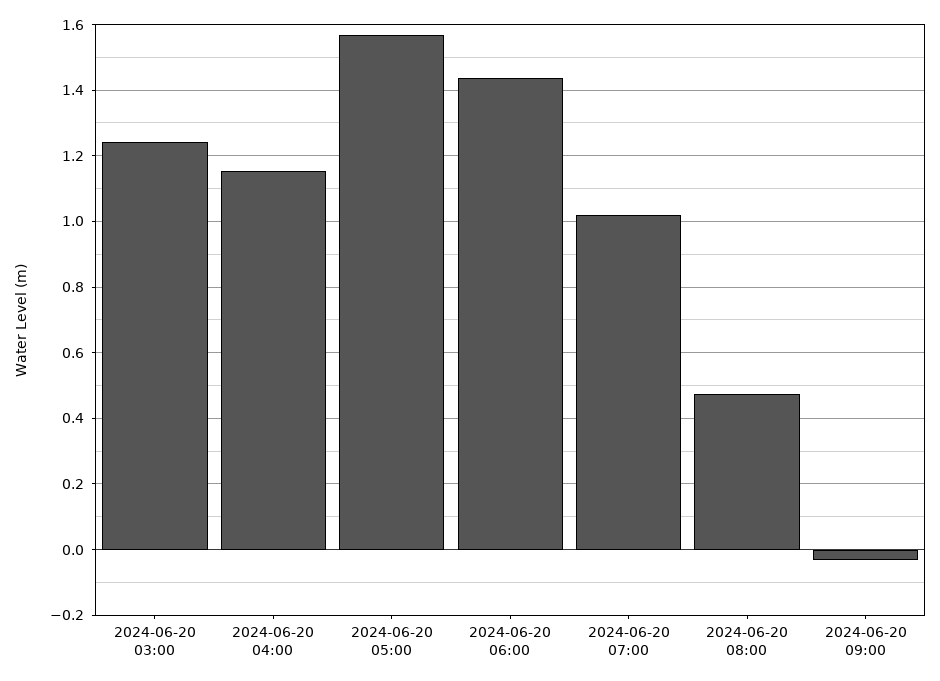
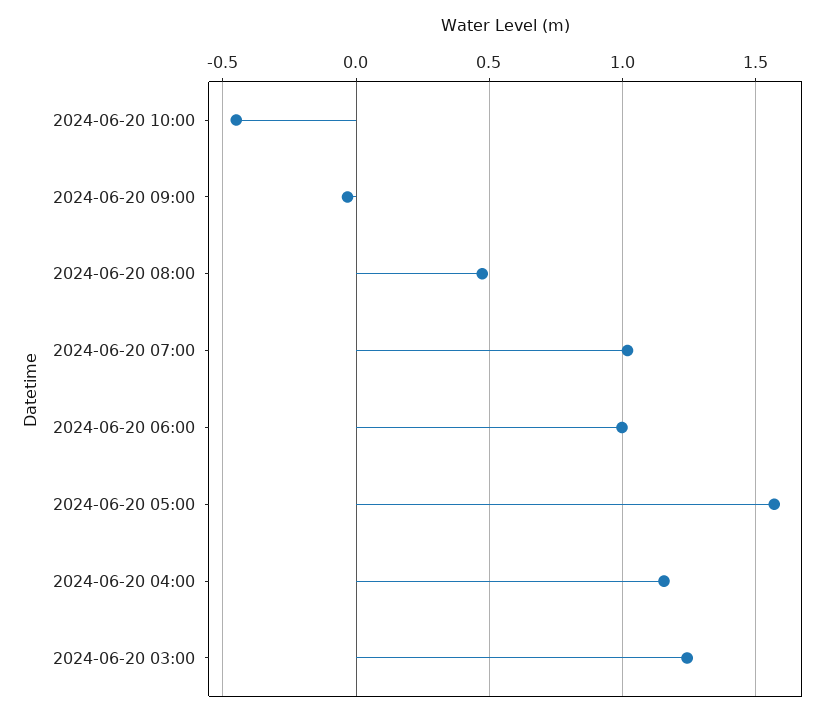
2024-06-20 06:00: 1.44 -> 1
2024-06-20 10:00: none -> -0.45

